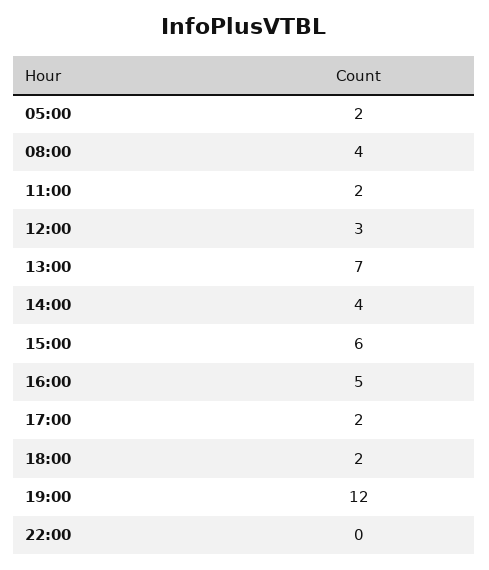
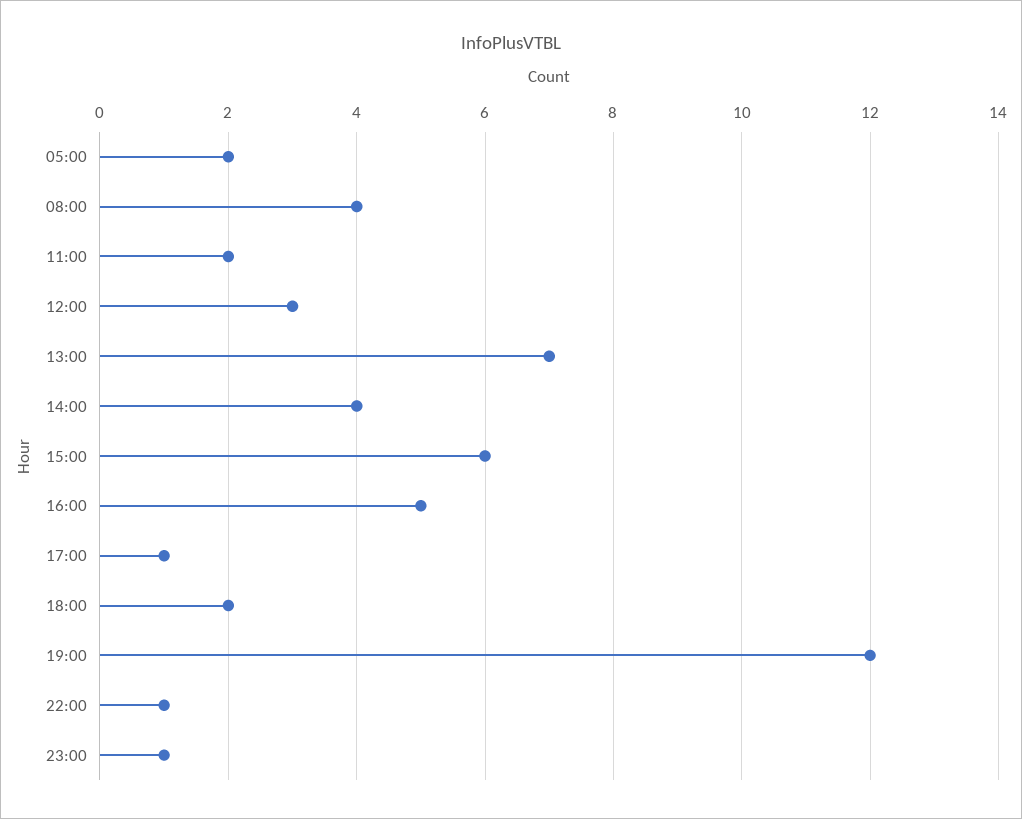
17:00: 2 -> 1
22:00: 0 -> 1
23:00: none -> 1

